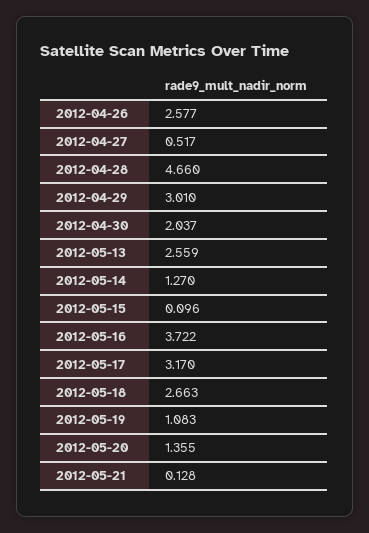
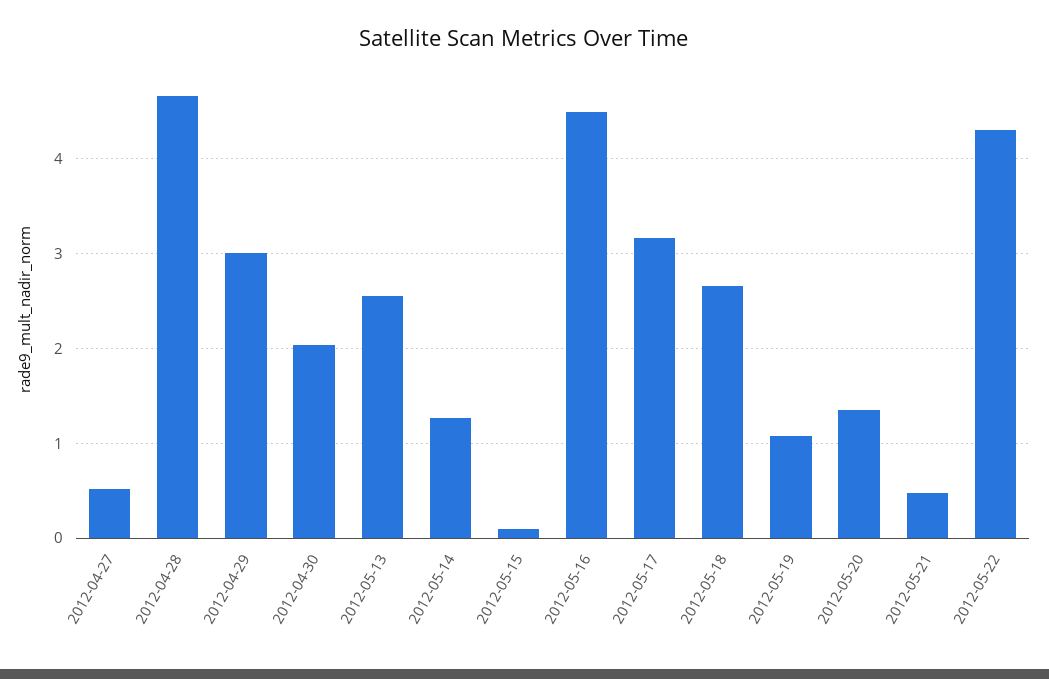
2012-04-26: 2.577 -> none
2012-05-16: 3.722 -> 4.5
2012-05-21: 0.128 -> 0.5
2012-05-22: none -> 4.3

